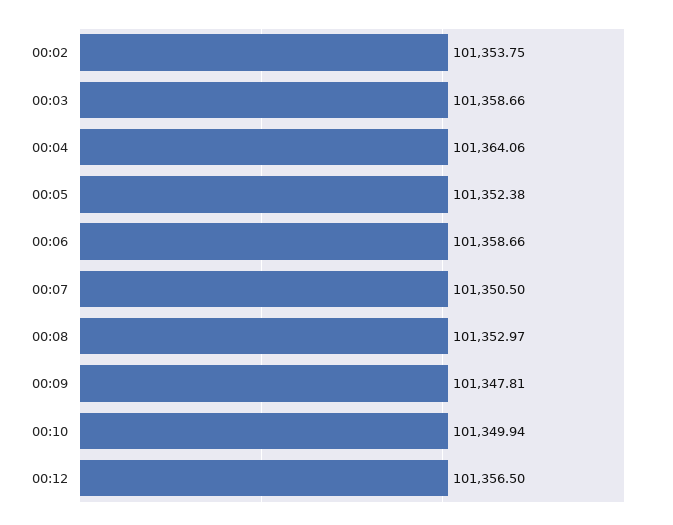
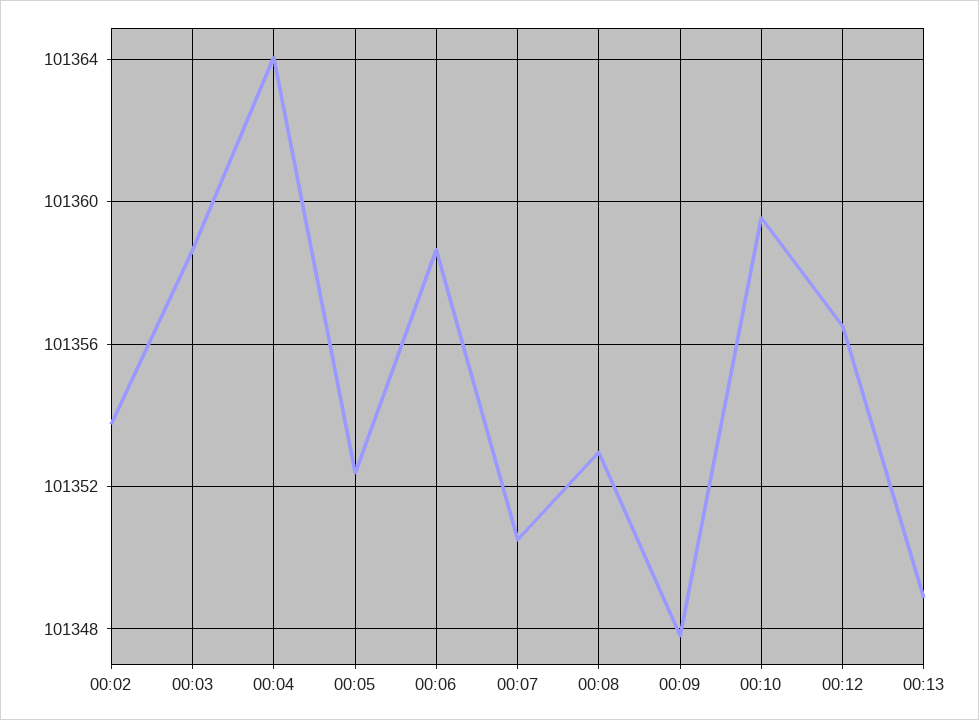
00:10: 101349.94 -> 101359.5
00:13: none -> 101349

